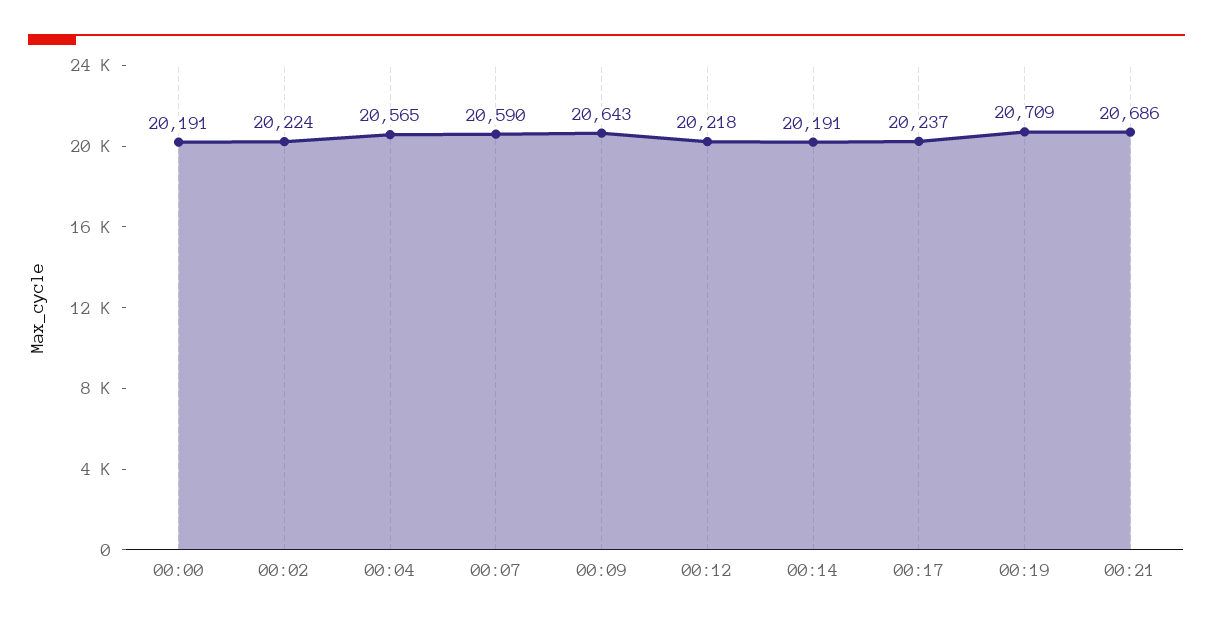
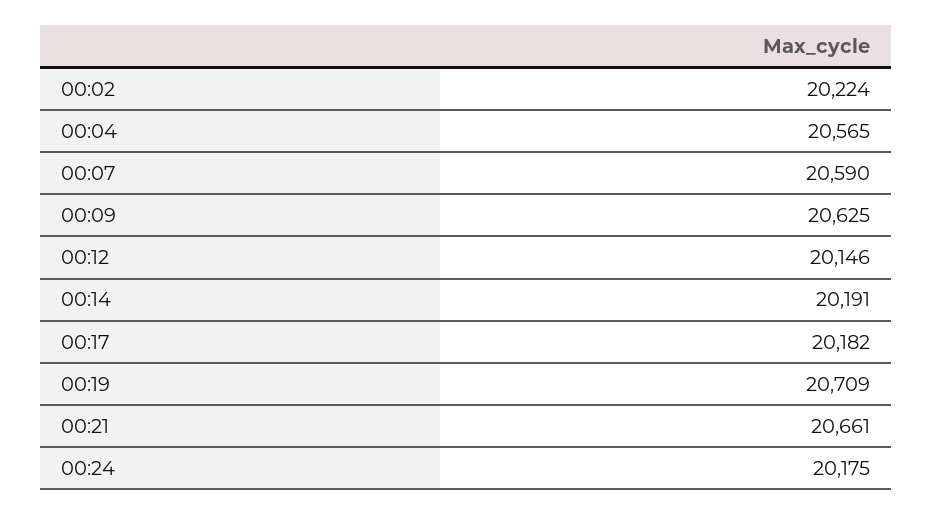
00:00: 20191 -> none
00:09: 20643 -> 20625
00:12: 20218 -> 20146
00:17: 20237 -> 20182
00:21: 20686 -> 20661
00:24: none -> 20175

